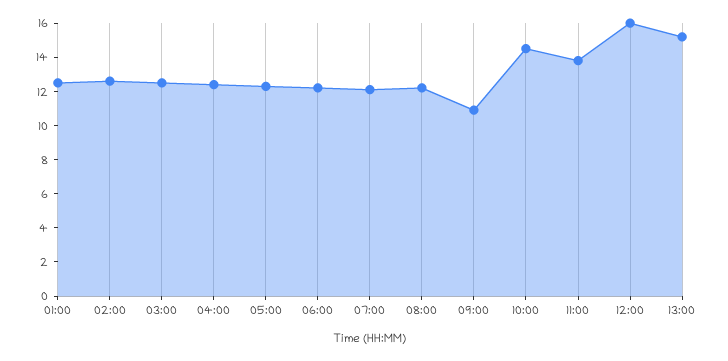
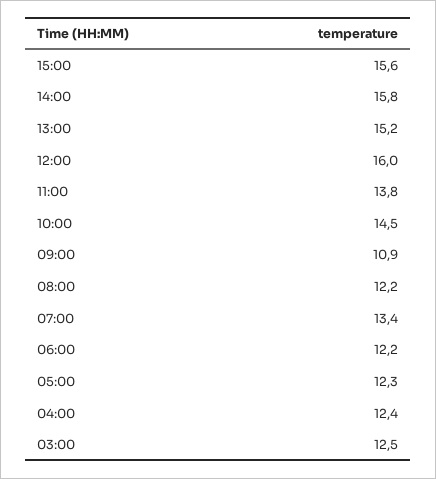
01:00: 12.5 -> none
02:00: 12.5 -> none
07:00: 12 -> 13.4
15:00: none -> 15.6
14:00: none -> 15.8

